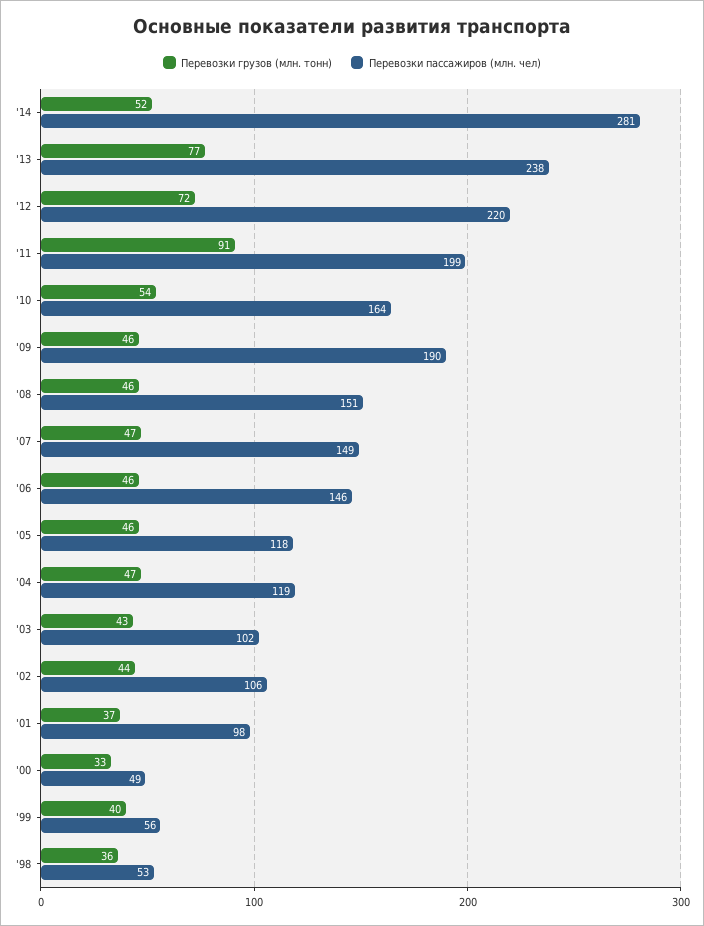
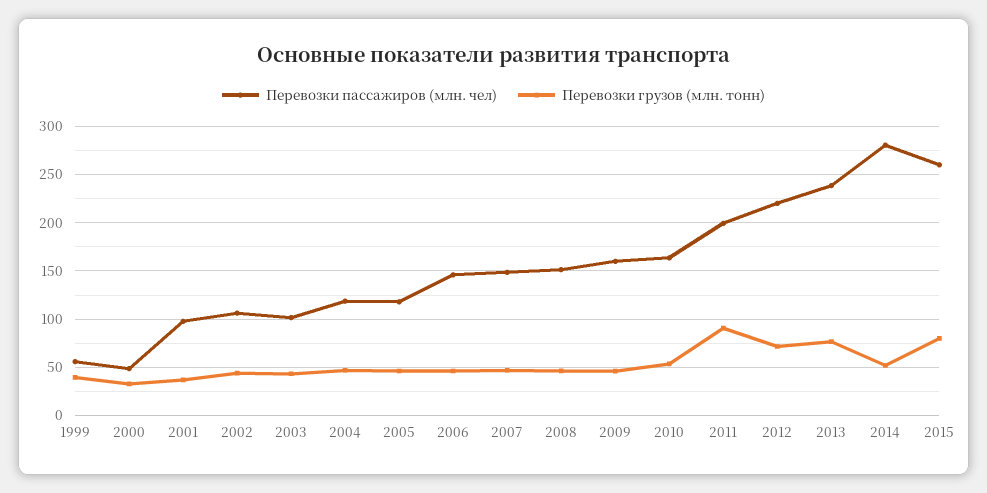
Перевозки пассажиров (млн. чел), '09: 190 -> 160
Перевозки грузов (млн. тонн), '98: 36 -> none
Перевозки пассажиров (млн. чел), '98: 53 -> none
Перевозки пассажиров (млн. чел), 2015: none -> 260
Перевозки грузов (млн. тонн), 2015: none -> 80

